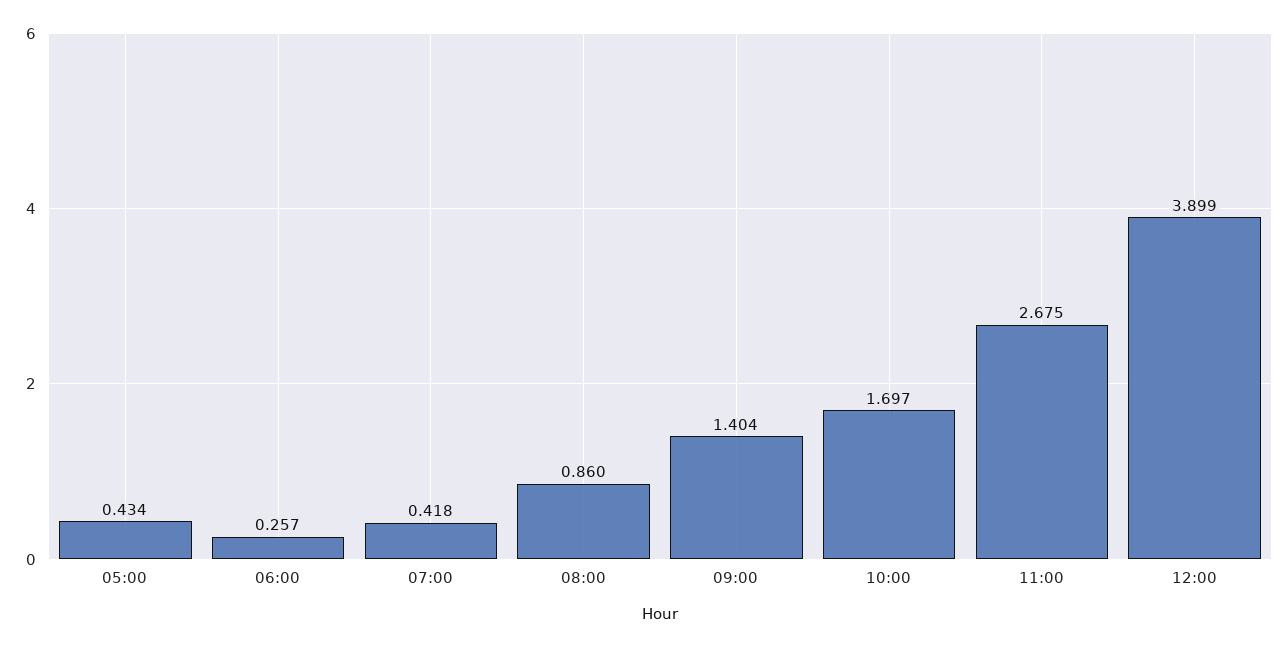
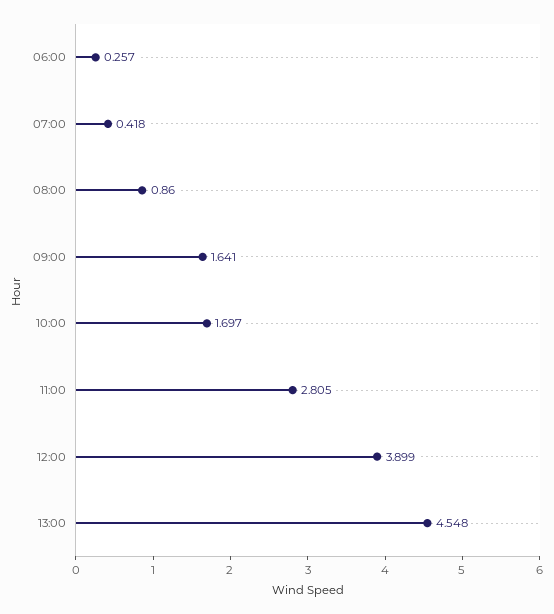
05:00: 0.434 -> none
09:00: 1.404 -> 1.641
11:00: 2.675 -> 2.805
13:00: none -> 4.548

